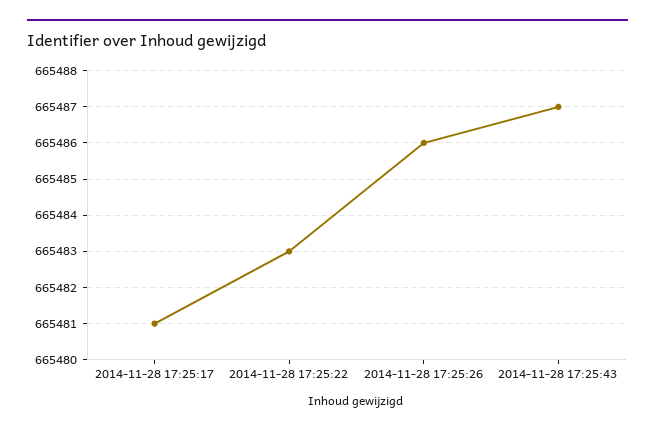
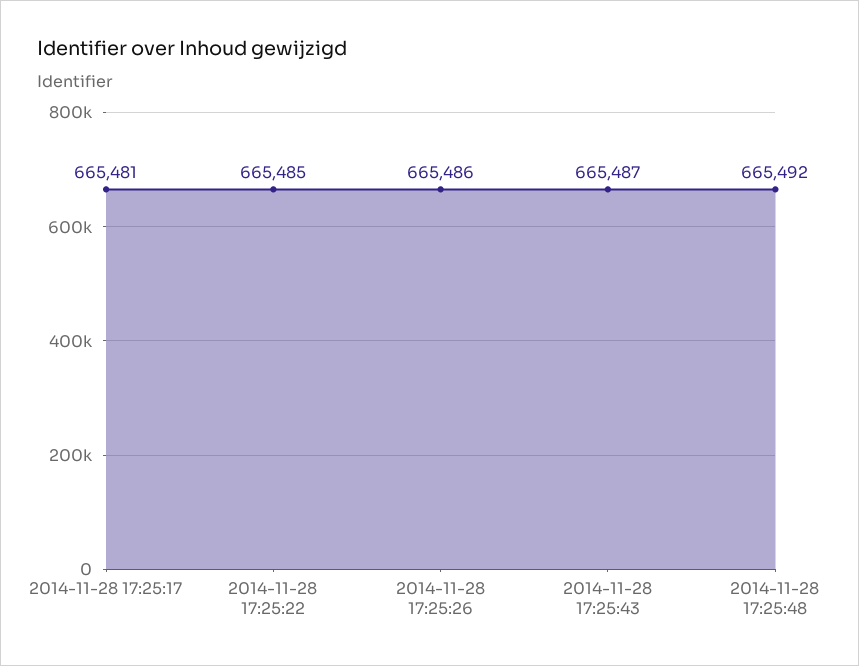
2014-11-28 17:25:22: 665483 -> 665485
2014-11-28 17:25:48: none -> 665492

